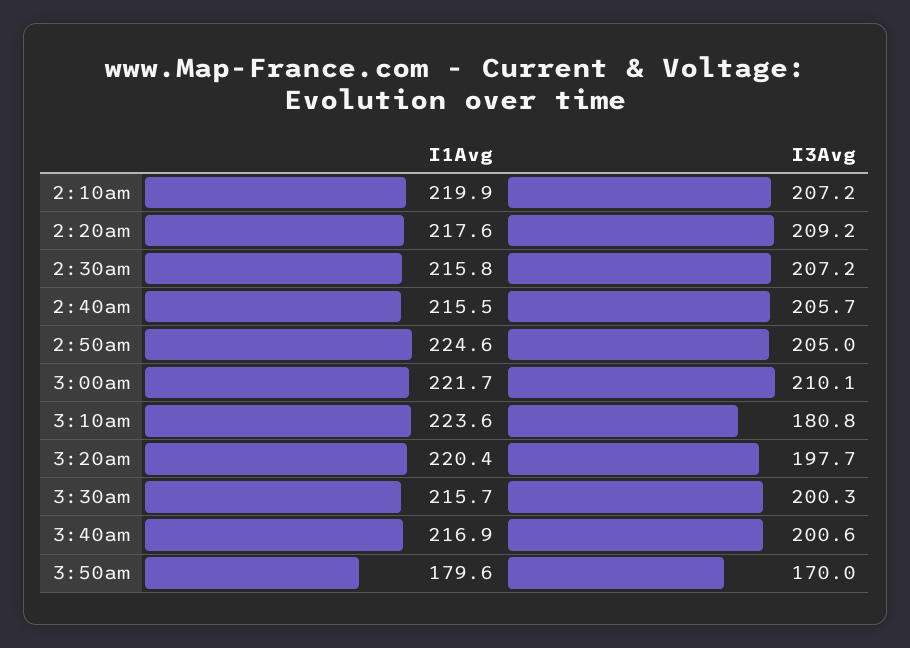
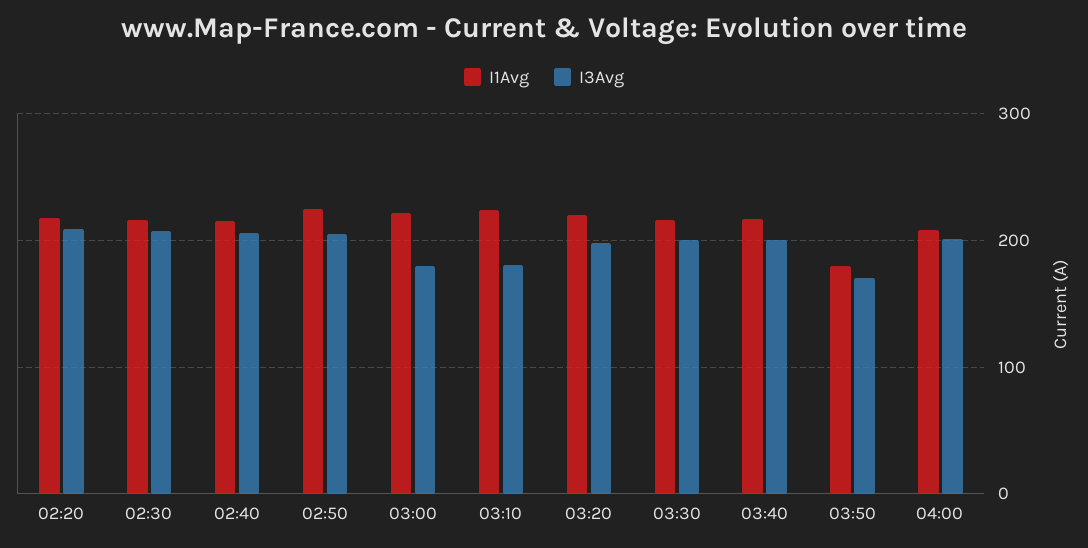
I1Avg, 2:10am: 219.9 -> none
I3Avg, 2:10am: 207.2 -> none
I3Avg, 3:00am: 210.1 -> 180
I1Avg, 04:00: none -> 210
I3Avg, 04:00: none -> 200

